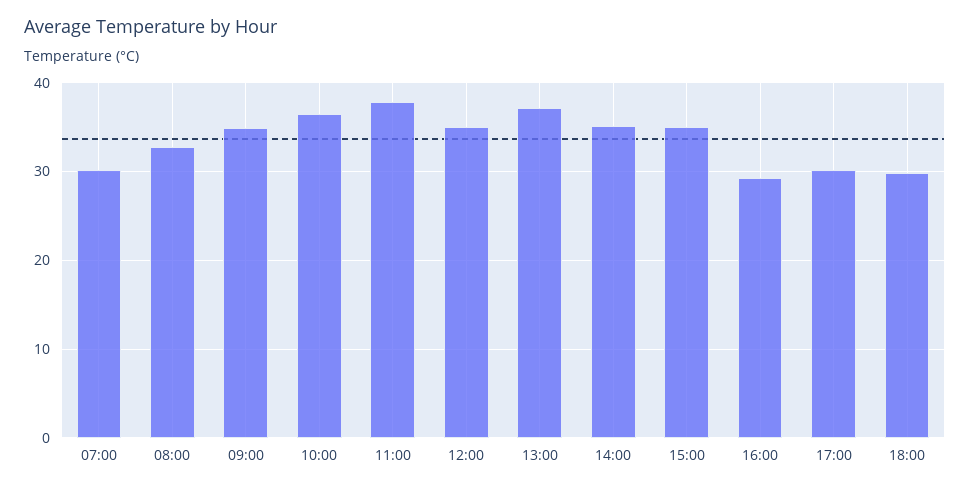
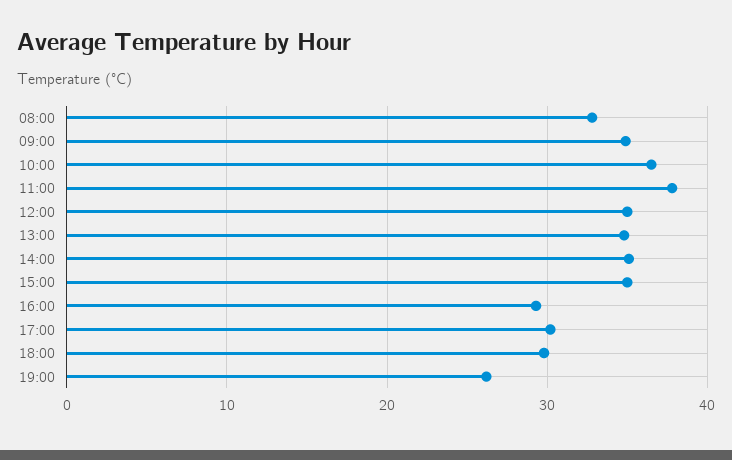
07:00: 30 -> none
13:00: 37 -> 35
19:00: none -> 26

